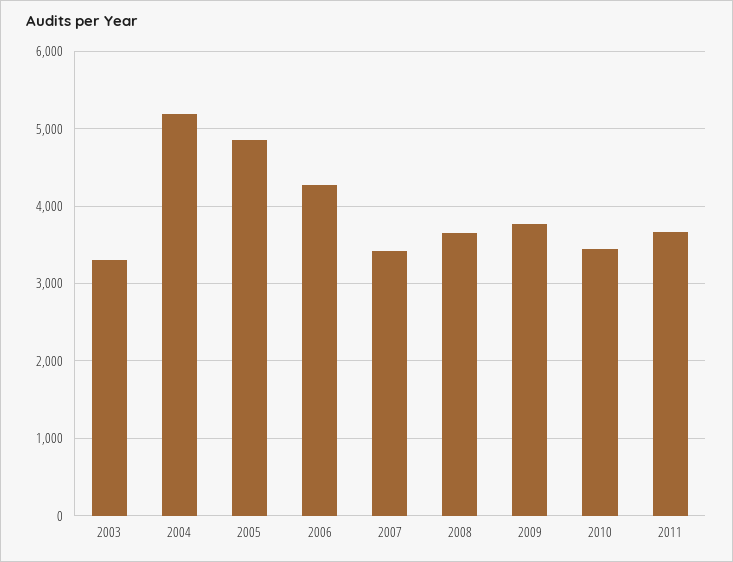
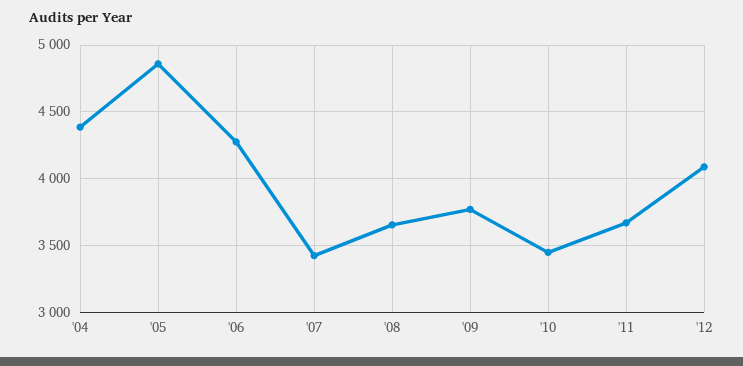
2003: 3300 -> none
2004: 5200 -> 4400
'12: none -> 4100

